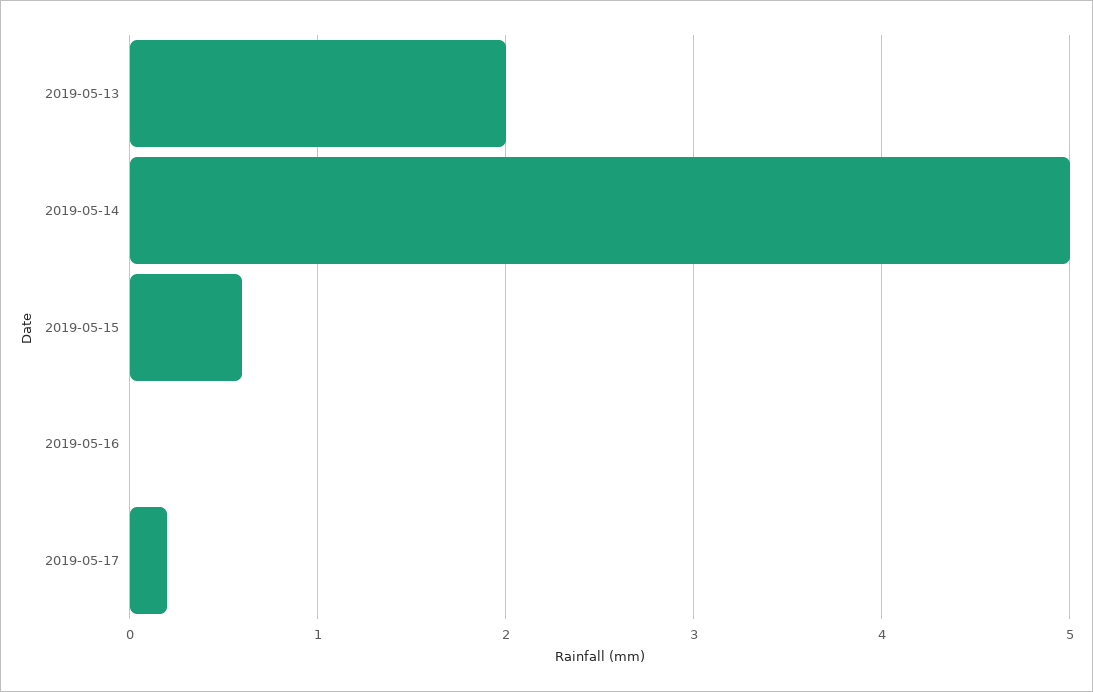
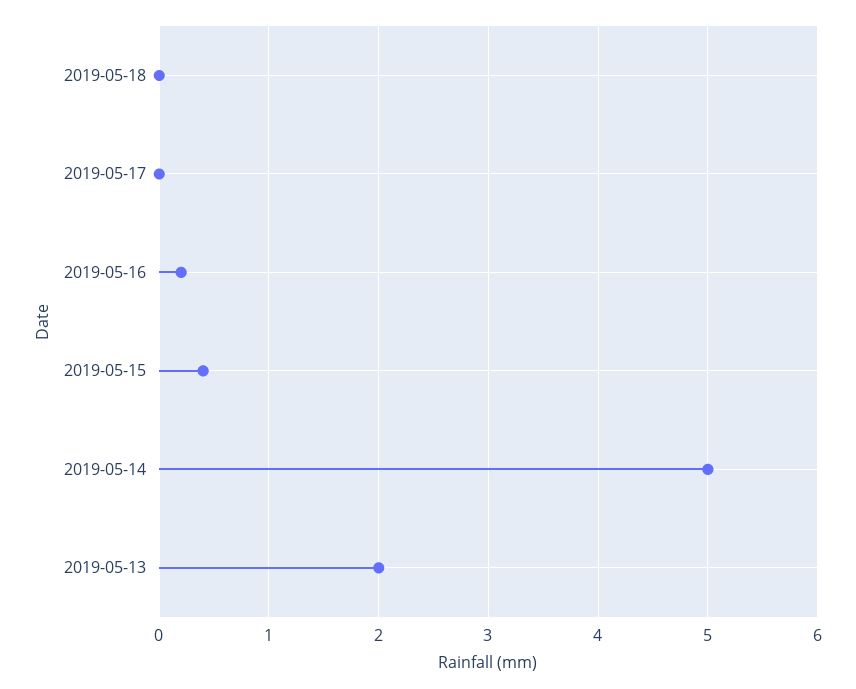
2019-05-15: 0.6 -> 0.4
2019-05-16: 0 -> 0.2
2019-05-17: 0.2 -> 0
2019-05-18: none -> 0

